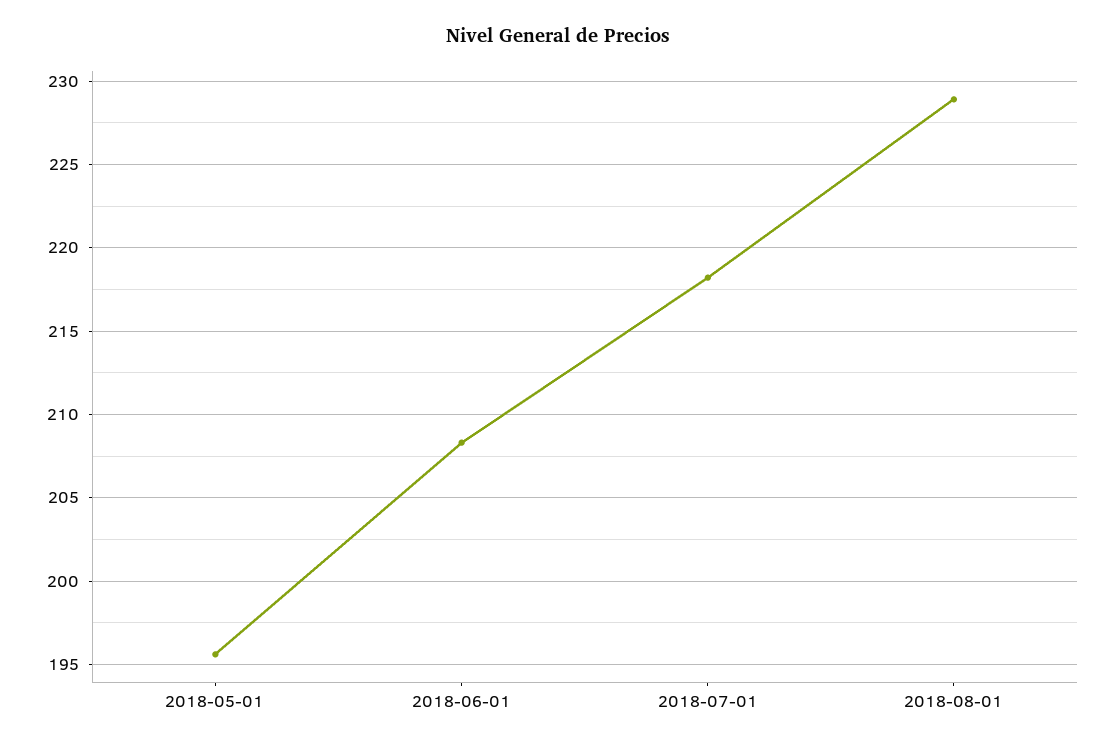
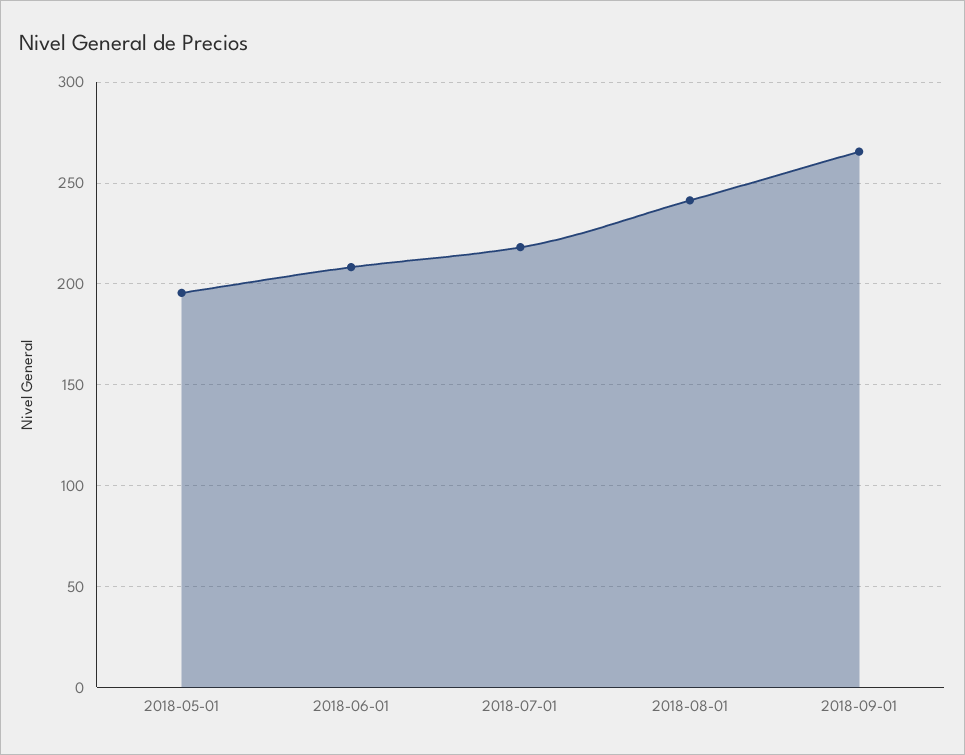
2018-08-01: 229 -> 240
2018-09-01: none -> 265

